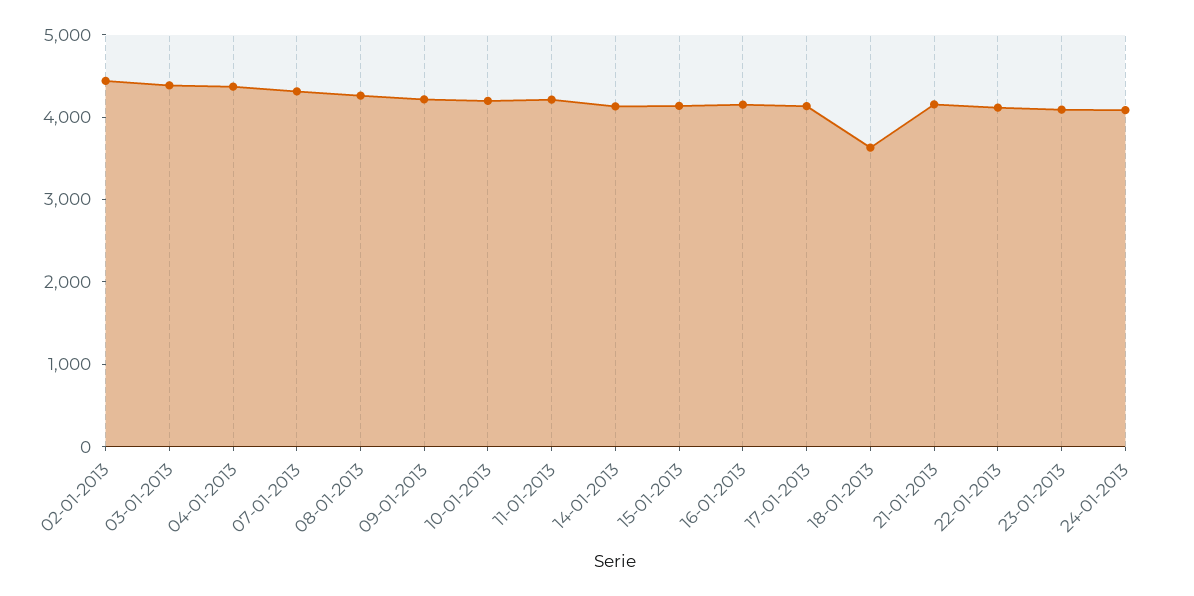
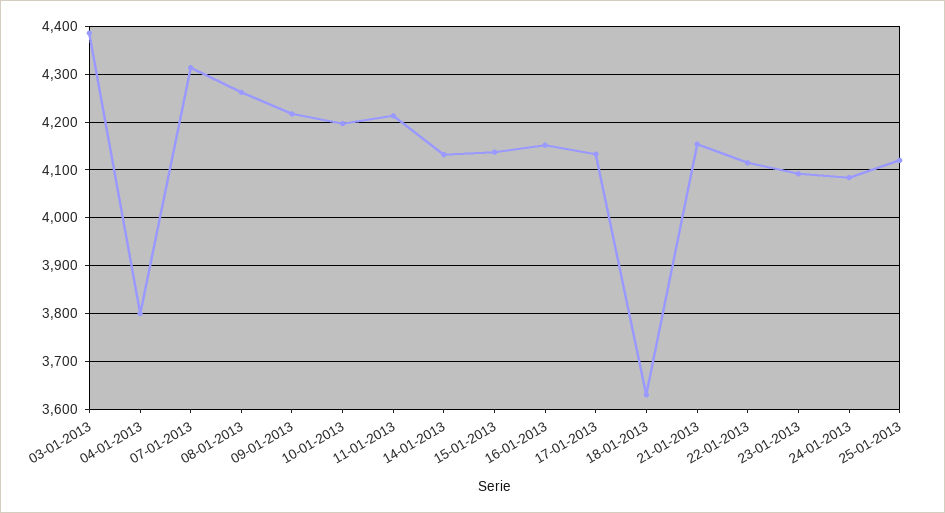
02-01-2013: 4400 -> none
04-01-2013: 4400 -> 3800
25-01-2013: none -> 4120

